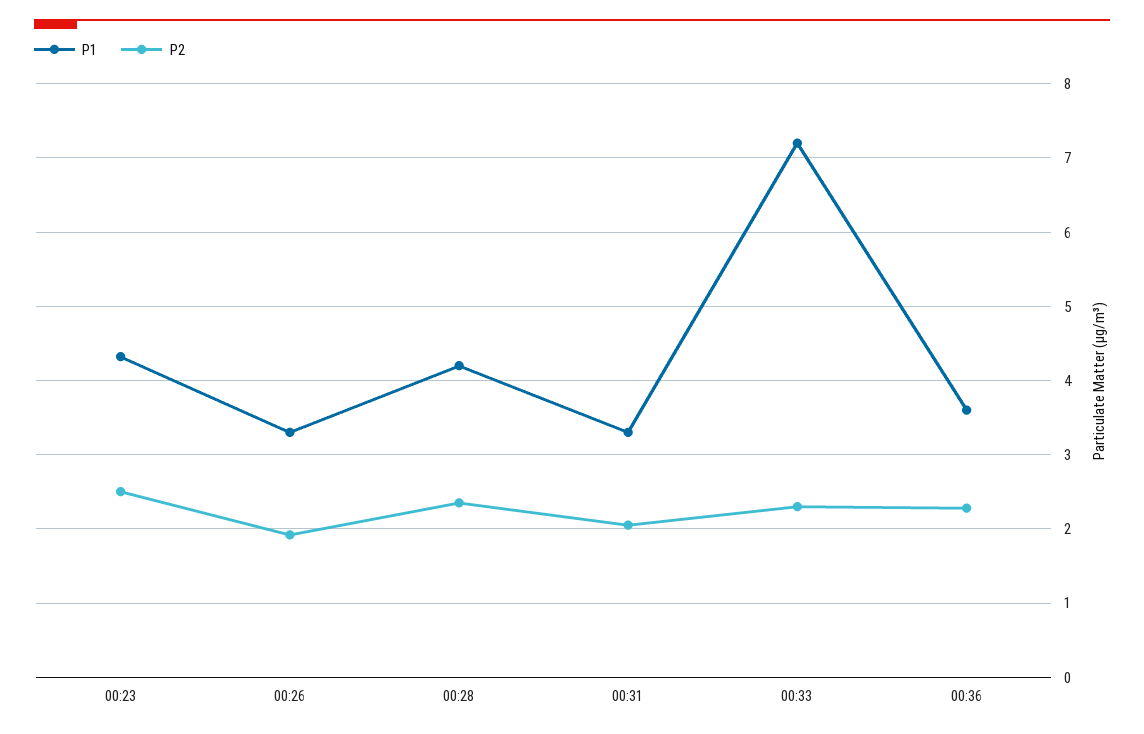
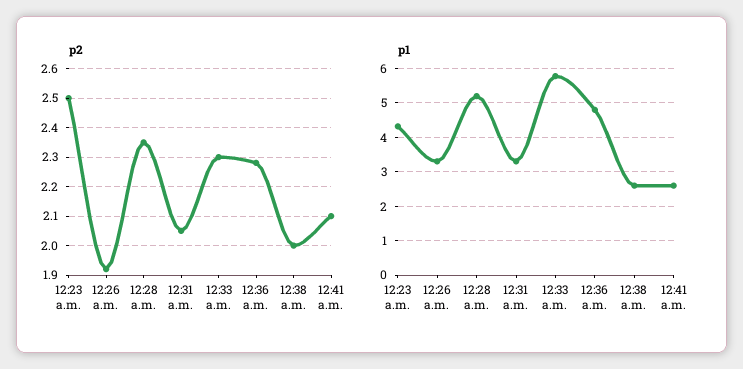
P1, 00:28: 4.2 -> 5.2
P1, 00:33: 7.2 -> 5.8
P1, 00:36: 3.6 -> 4.8
P2, 12:38 a.m.: none -> 2
P2, 12:41 a.m.: none -> 2.1
P1, 12:38 a.m.: none -> 2.6
P1, 12:41 a.m.: none -> 2.6

